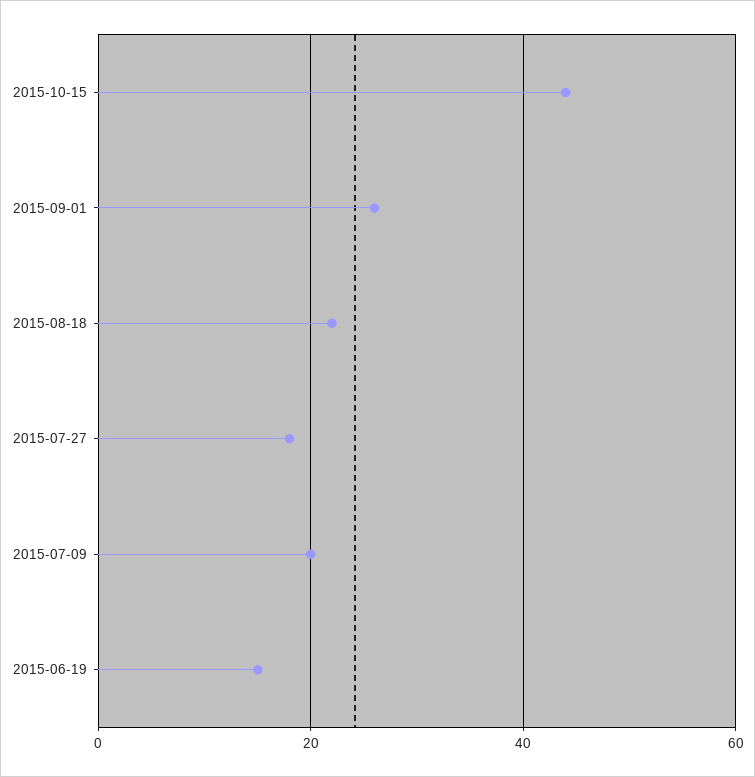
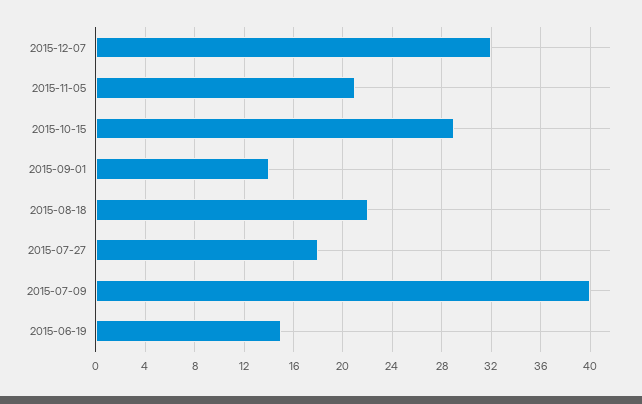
2015-10-15: 45 -> 29
2015-09-01: 25 -> 14
2015-07-09: 20 -> 40
2015-12-07: none -> 32
2015-11-05: none -> 21

